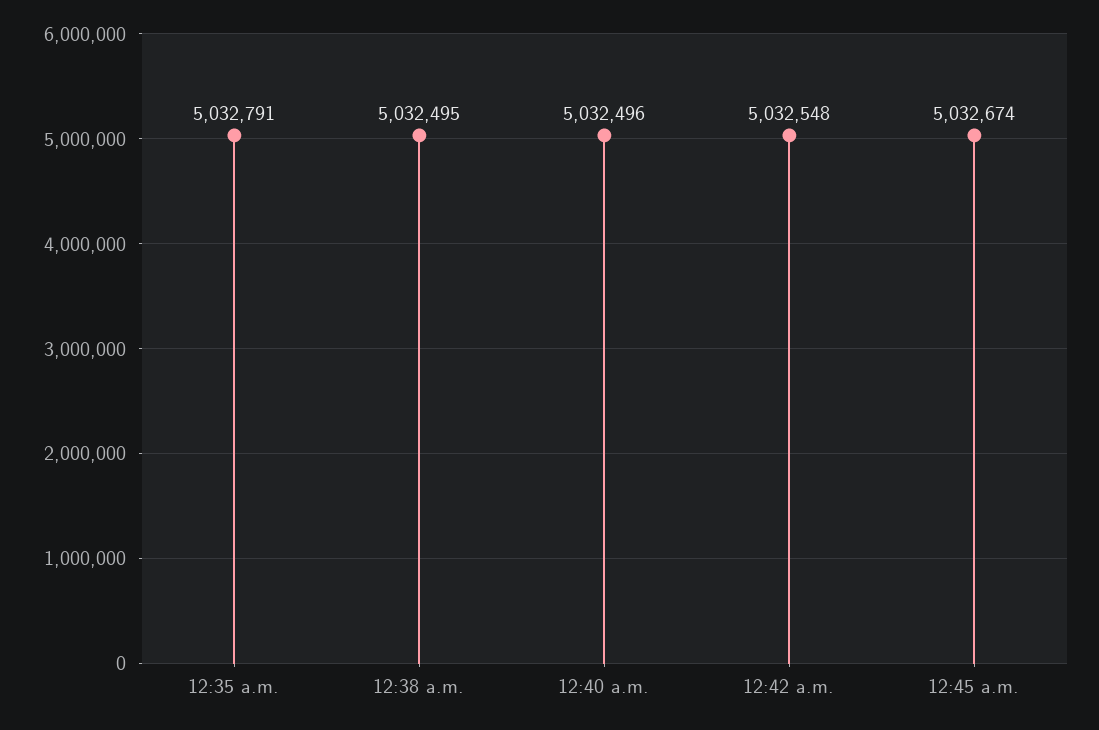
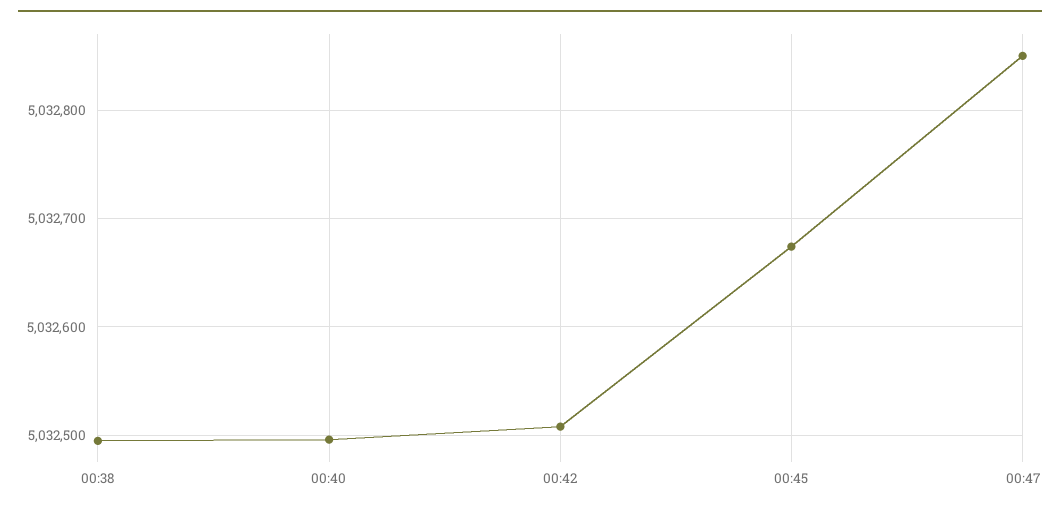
12:35 a.m.: 5032791 -> none
12:42 a.m.: 5032548 -> 5032510
00:47: none -> 5032850

